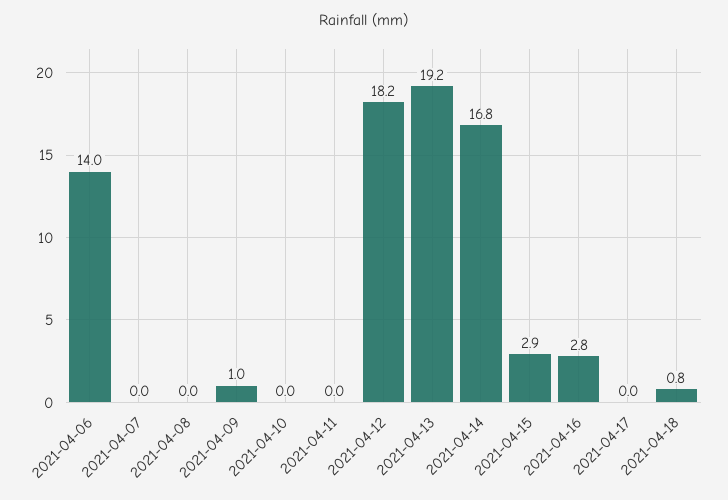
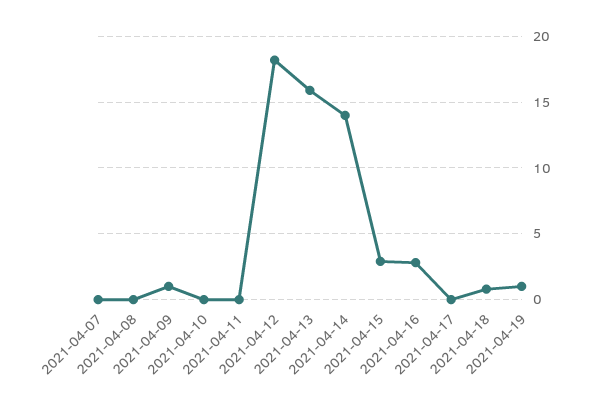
2021-04-06: 14 -> none
2021-04-13: 19.2 -> 16
2021-04-14: 16.8 -> 14
2021-04-19: none -> 1

